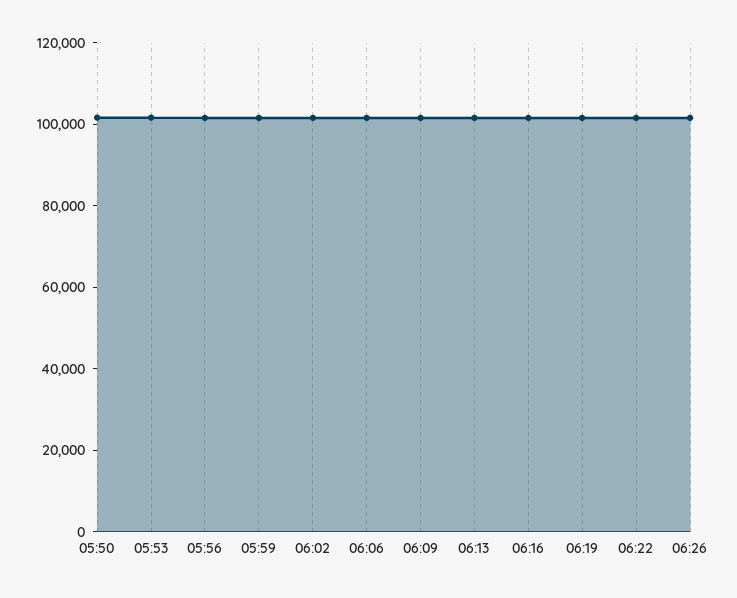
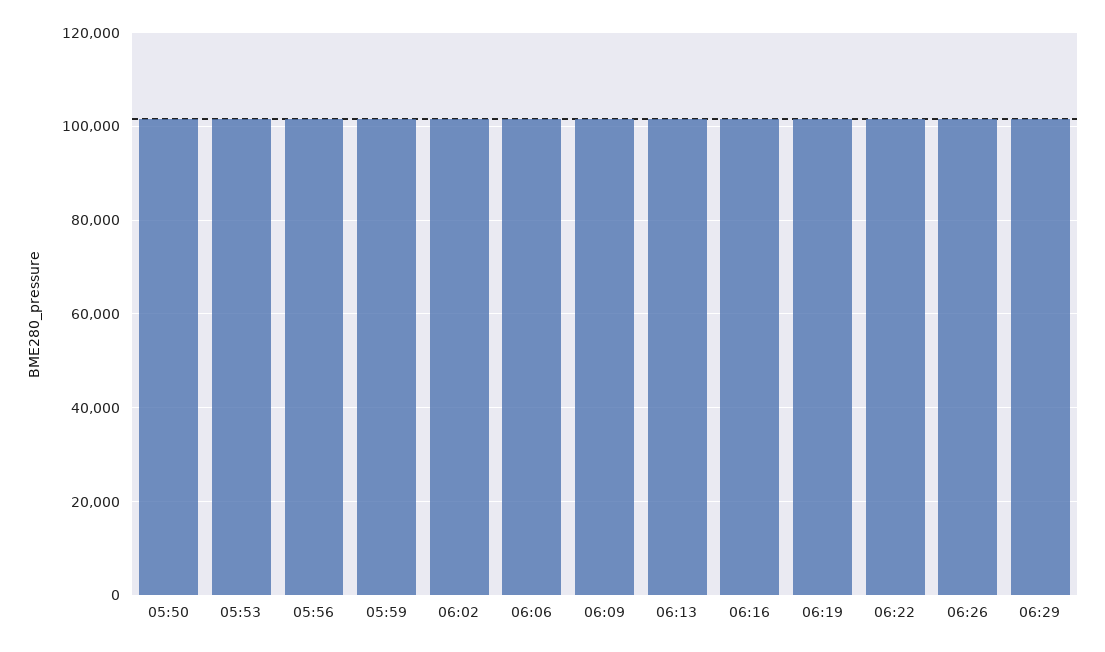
06:29: none -> 102000

